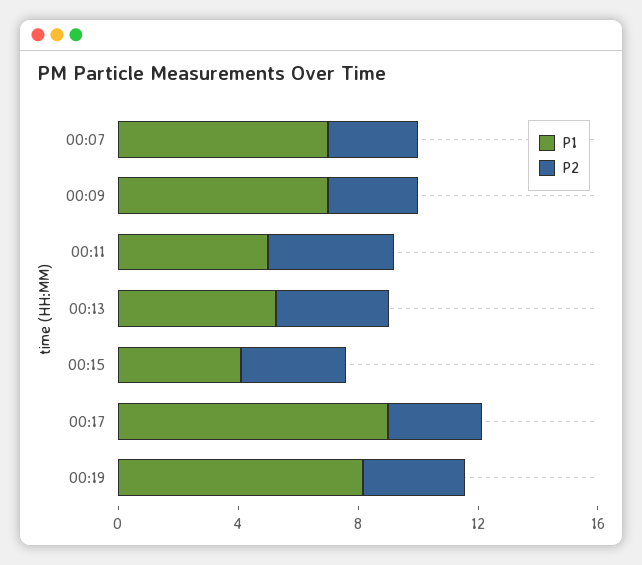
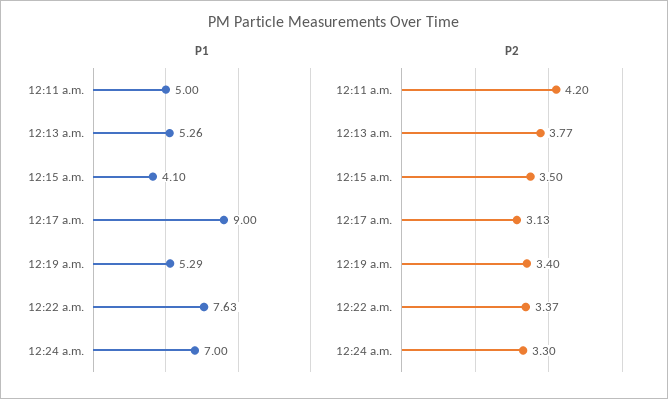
P1, 00:07: 7 -> none
P2, 00:07: 3 -> none
P1, 00:09: 7 -> none
P2, 00:09: 3 -> none
P1, 00:19: 8 -> 5.29
P1, 12:22 a.m.: none -> 7.63
P1, 12:24 a.m.: none -> 7
P2, 12:22 a.m.: none -> 3.37
P2, 12:24 a.m.: none -> 3.3

